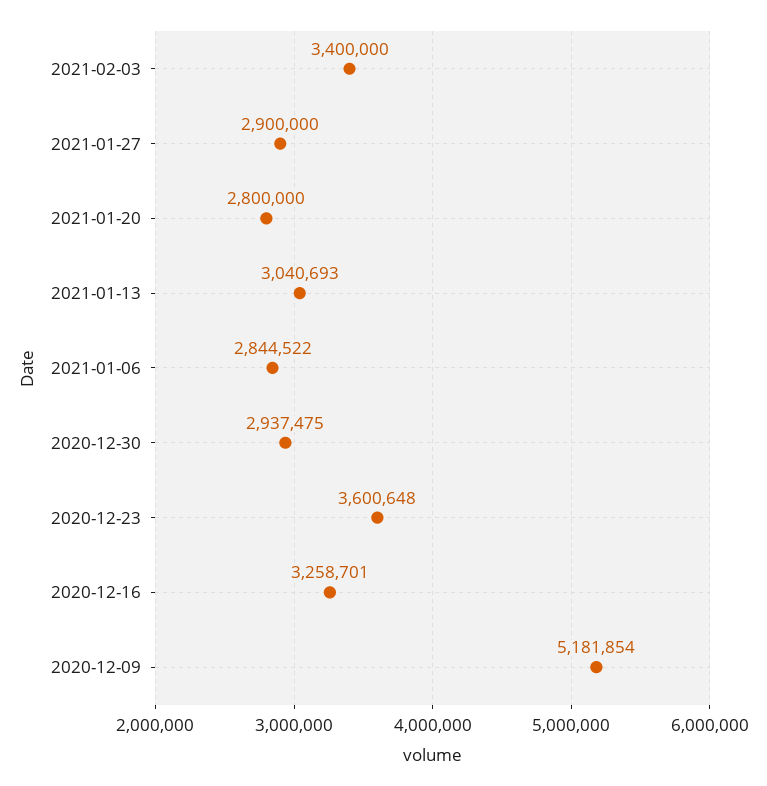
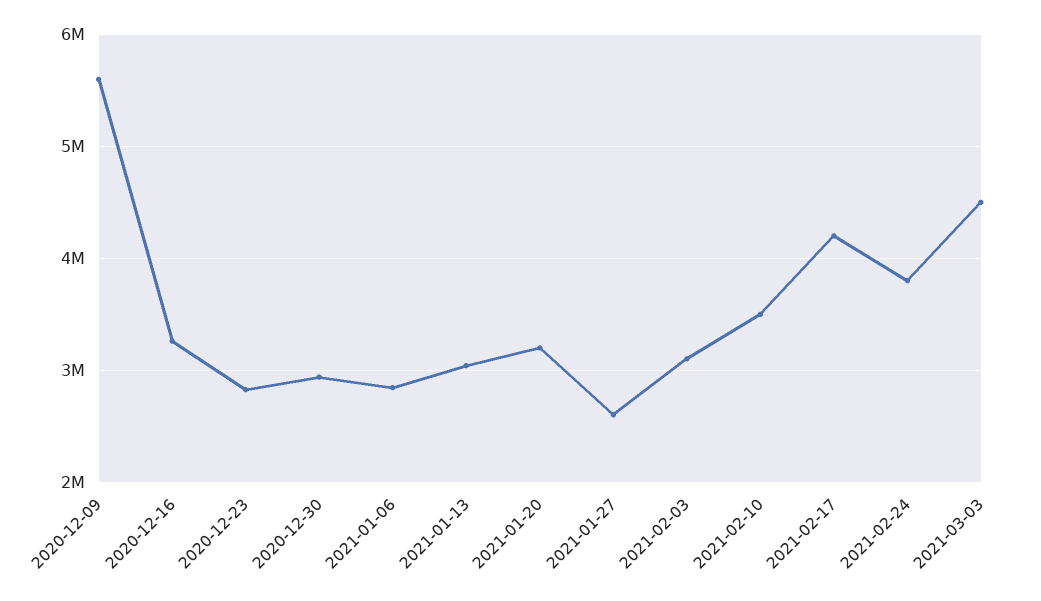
2021-02-03: 3400000 -> 3100000
2021-01-27: 2900000 -> 2600000
2021-01-20: 2800000 -> 3200000
2020-12-23: 3600648 -> 2800000
2020-12-09: 5181854 -> 5600000
2021-02-10: none -> 3500000
2021-02-17: none -> 4200000
2021-02-24: none -> 3800000
2021-03-03: none -> 4500000

